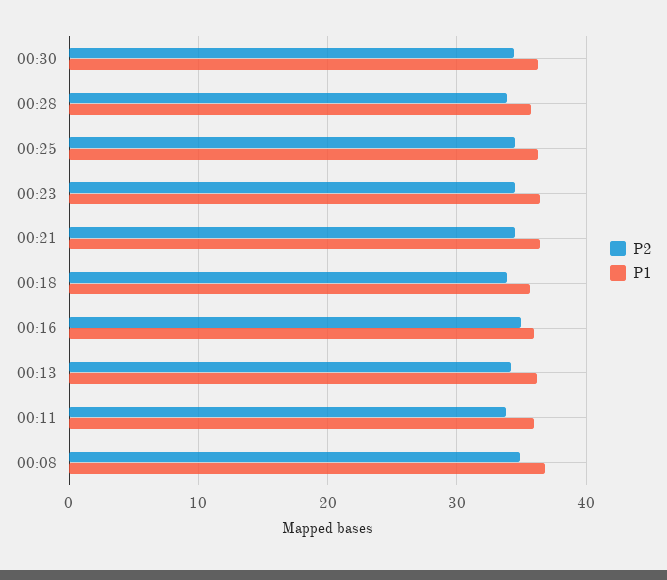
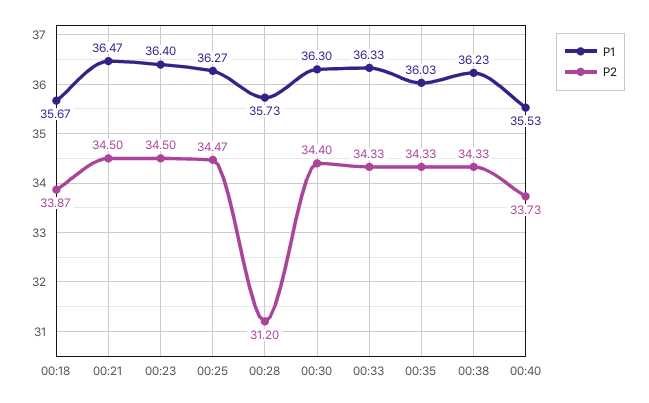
P2, 00:28: 34 -> 31.2
P2, 00:16: 35 -> none
P1, 00:16: 36 -> none
P2, 00:13: 34 -> none
P1, 00:13: 36 -> none
P2, 00:11: 34 -> none
P1, 00:11: 36 -> none
P2, 00:08: 35 -> none
P1, 00:08: 37 -> none
P1, 00:33: none -> 36.33
P2, 00:33: none -> 34.33
P1, 00:35: none -> 36.03
P2, 00:35: none -> 34.33
P1, 00:38: none -> 36.23
P2, 00:38: none -> 34.33
P1, 00:40: none -> 35.53
P2, 00:40: none -> 33.73

